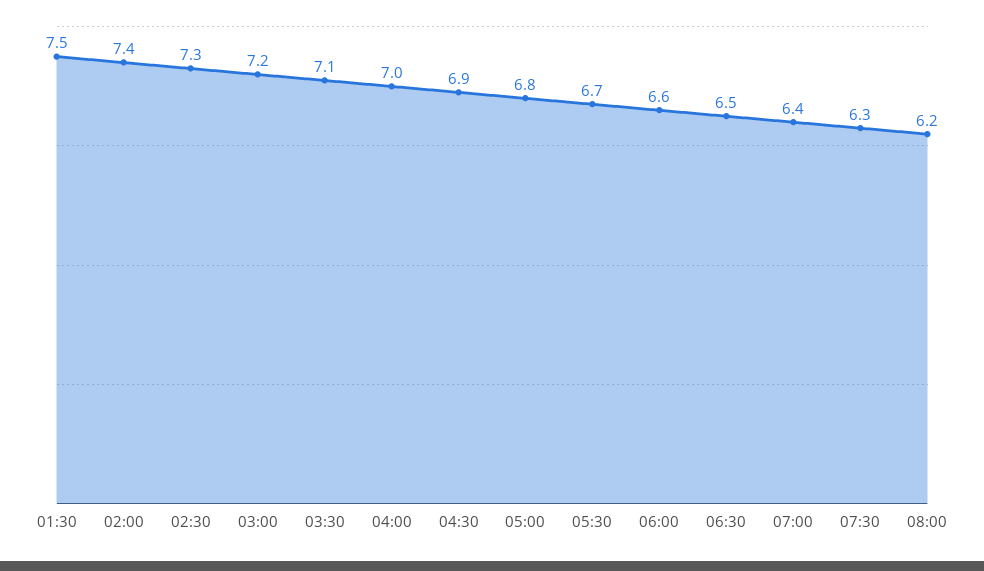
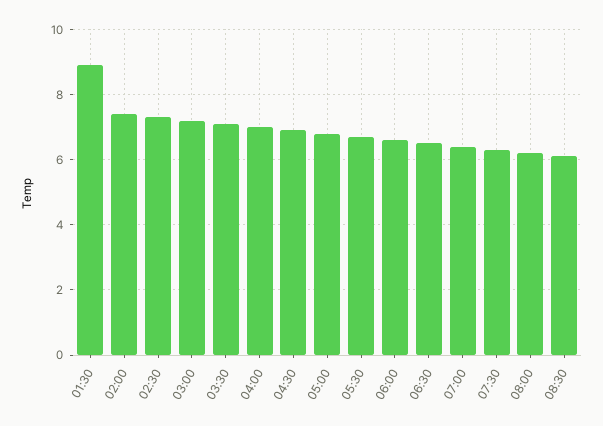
01:30: 7.5 -> 9
08:30: none -> 6

